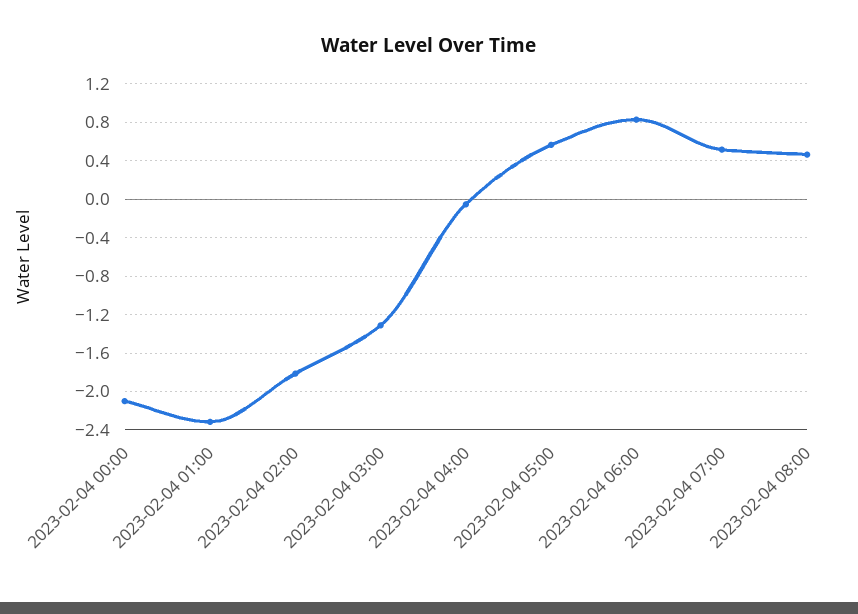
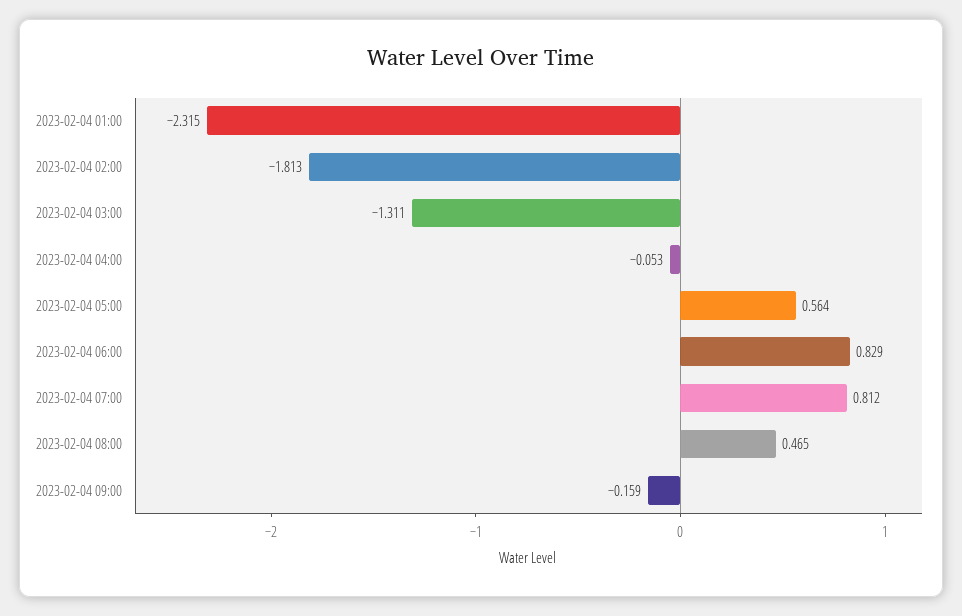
2023-02-04 00:00: -2.1 -> none
2023-02-04 07:00: 0.5 -> 0.812
2023-02-04 09:00: none -> -0.159

